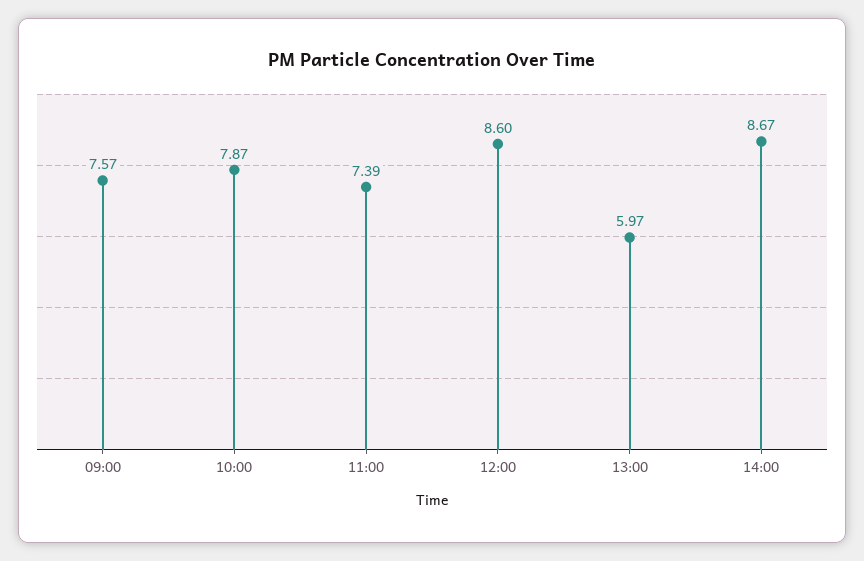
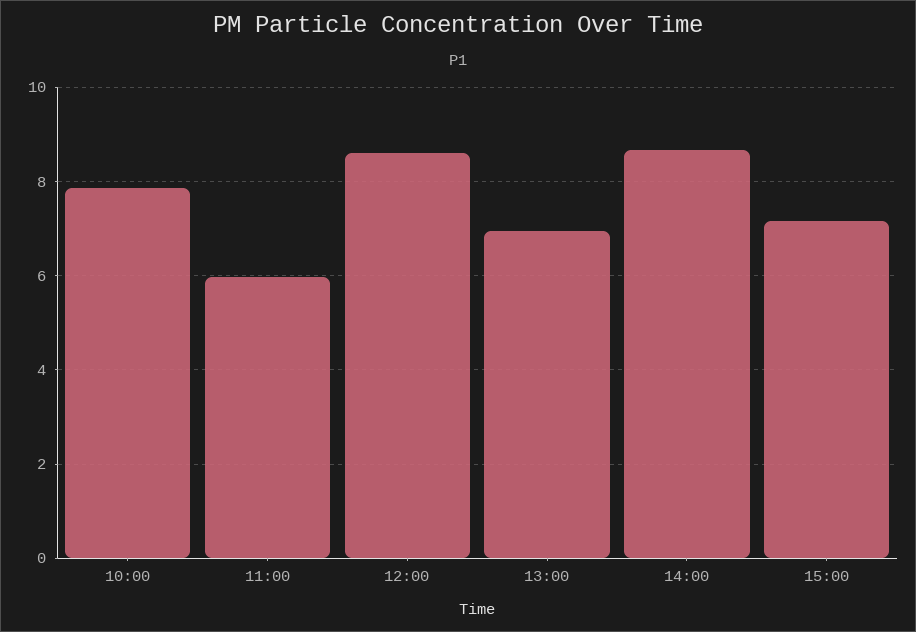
09:00: 7.57 -> none
11:00: 7.39 -> 6
13:00: 5.97 -> 7
15:00: none -> 7.2

